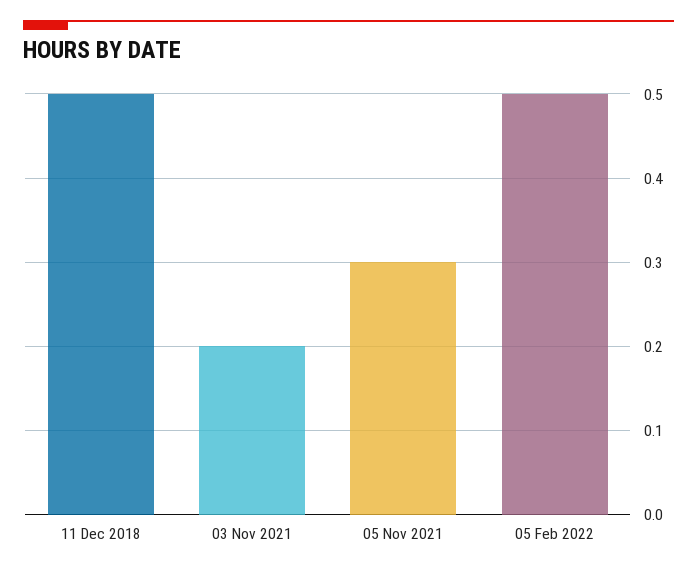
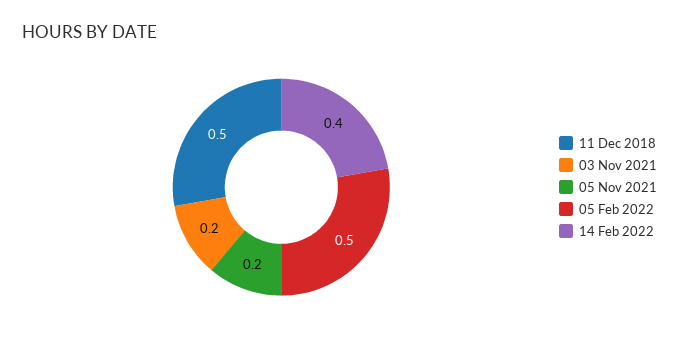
05 Nov 2021: 0.3 -> 0.2
14 Feb 2022: none -> 0.4

